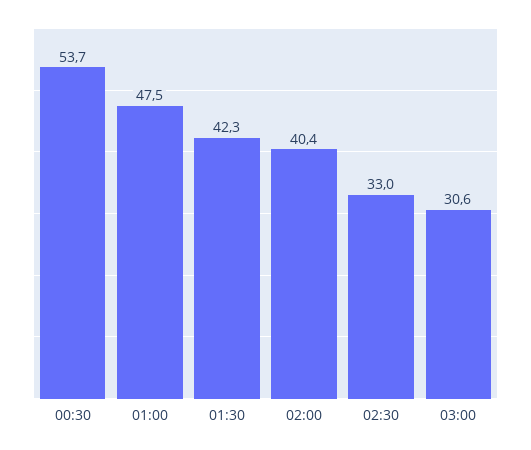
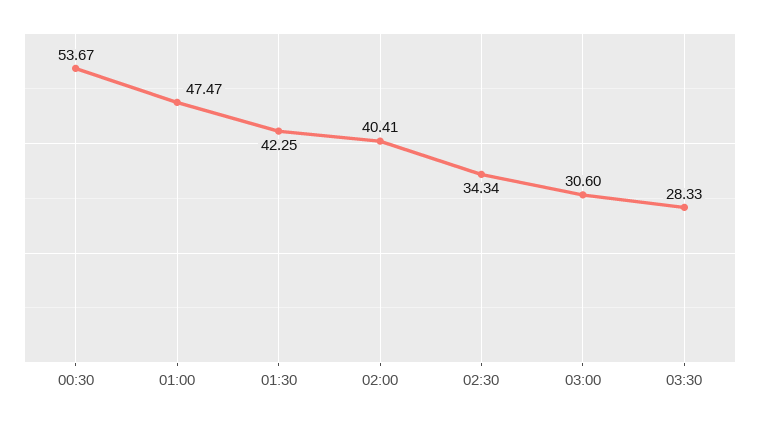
02:30: 33 -> 34.34
03:30: none -> 28.33

